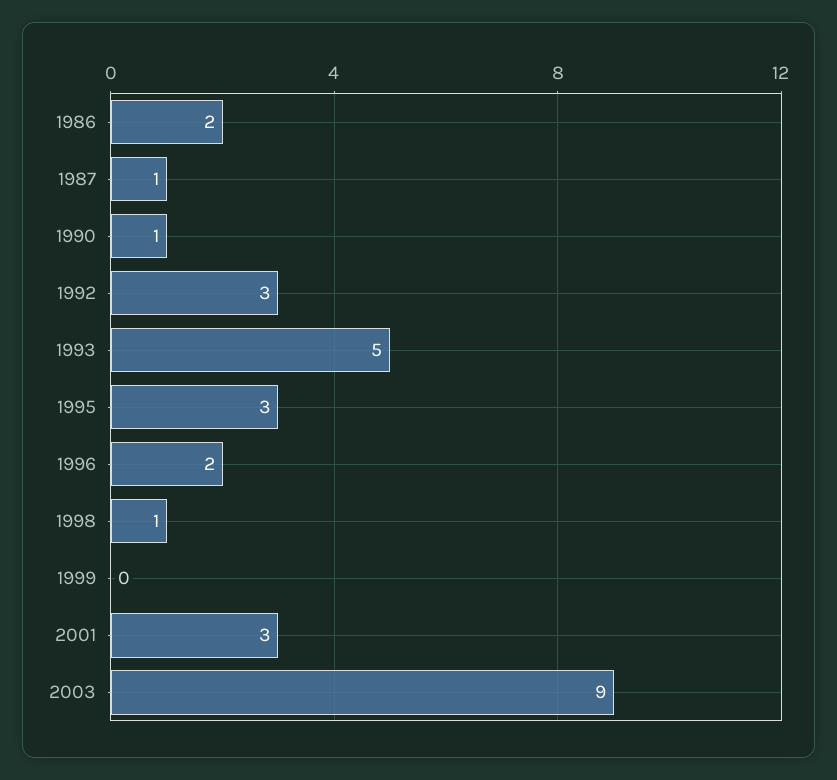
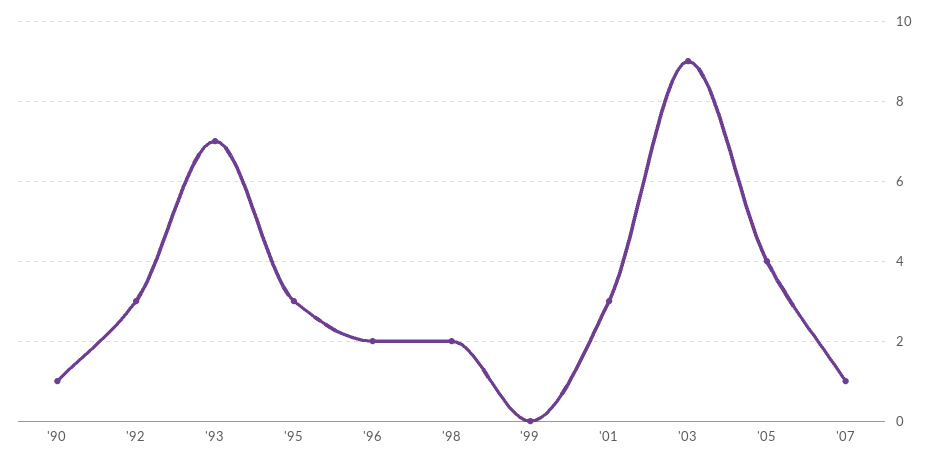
1986: 2 -> none
1987: 1 -> none
1993: 5 -> 7
1998: 1 -> 2
'05: none -> 4
'07: none -> 1

